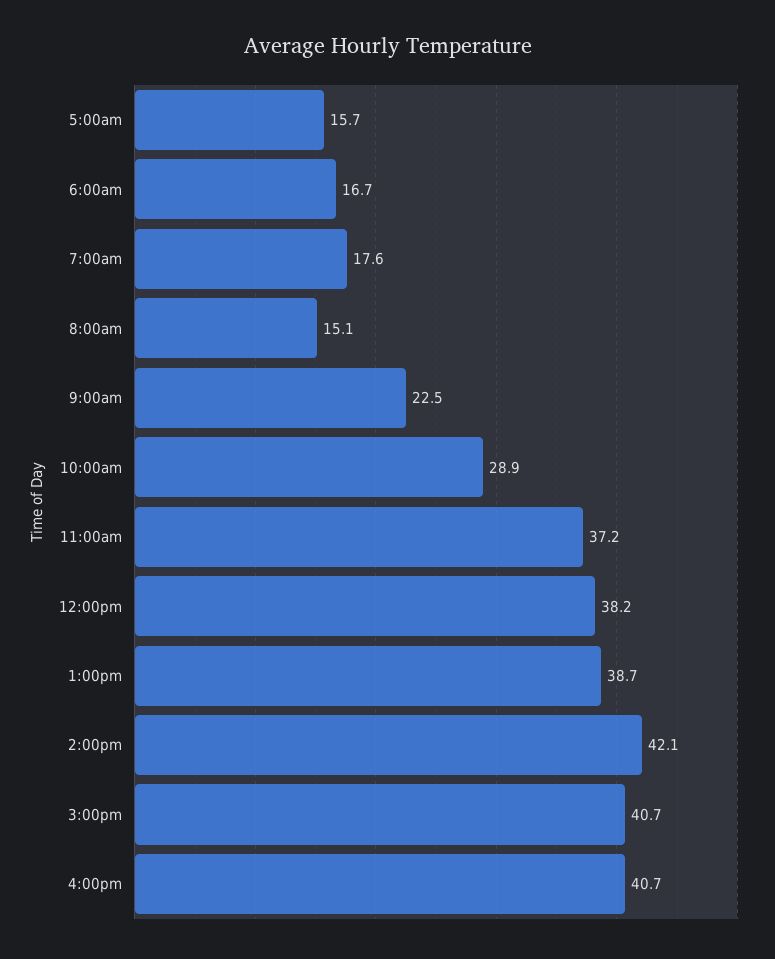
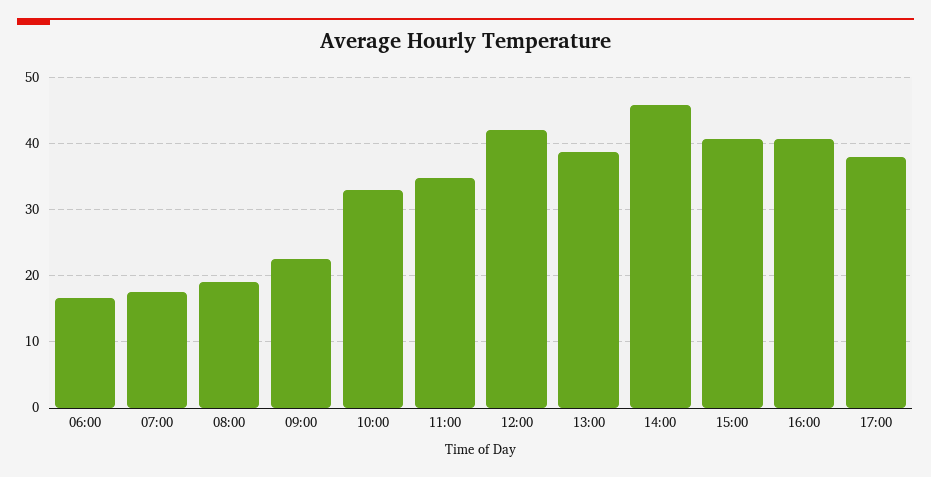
5:00am: 15.7 -> none
8:00am: 15.1 -> 19
10:00am: 28.9 -> 33
11:00am: 37.2 -> 35
12:00pm: 38.2 -> 42
2:00pm: 42.1 -> 46
17:00: none -> 38

